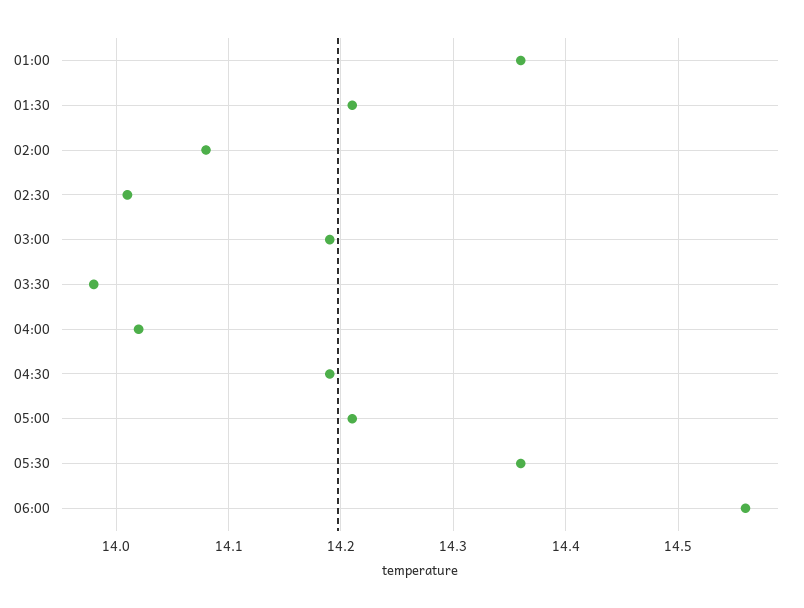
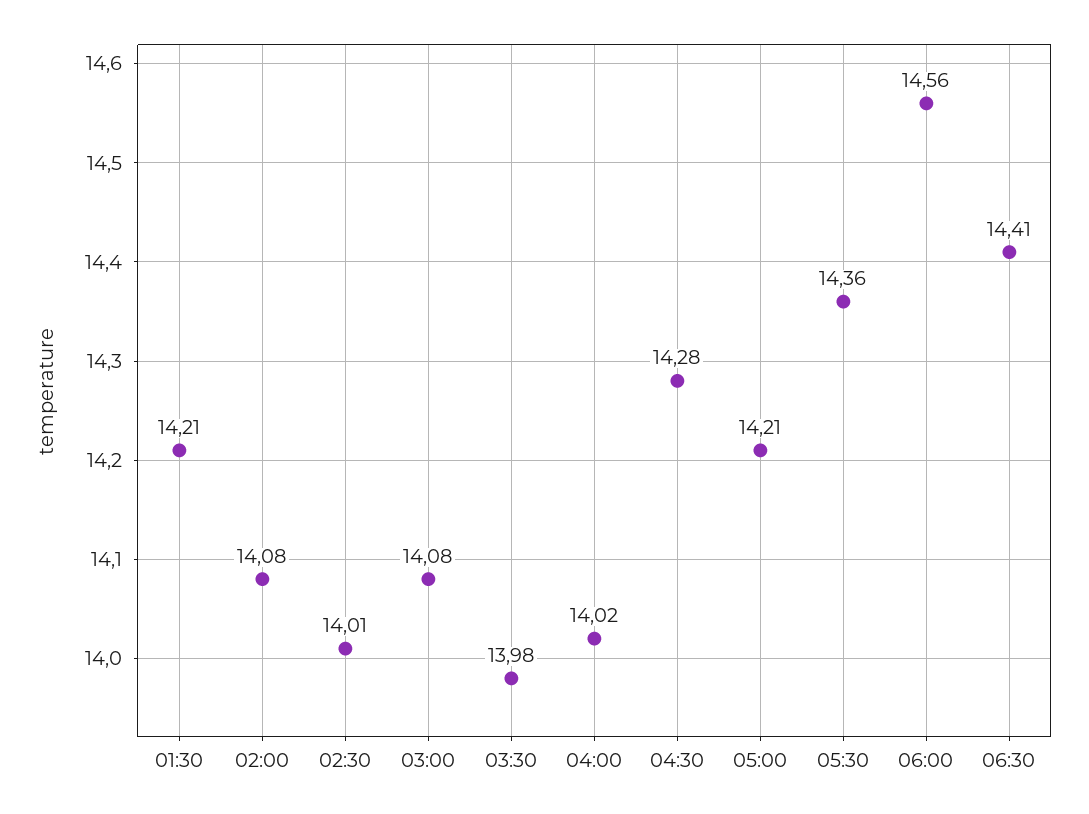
01:00: 14.36 -> none
03:00: 14.19 -> 14.08
04:30: 14.19 -> 14.28
06:30: none -> 14.41

